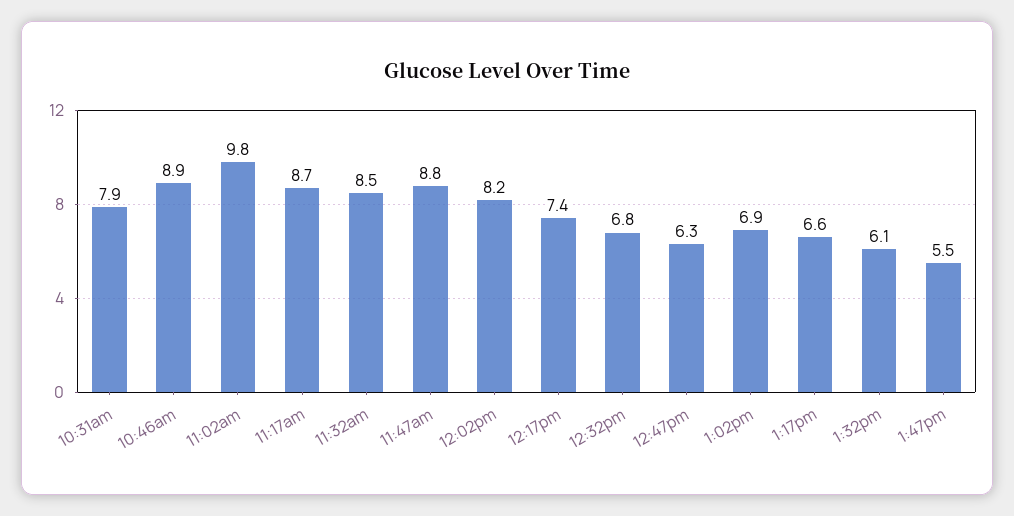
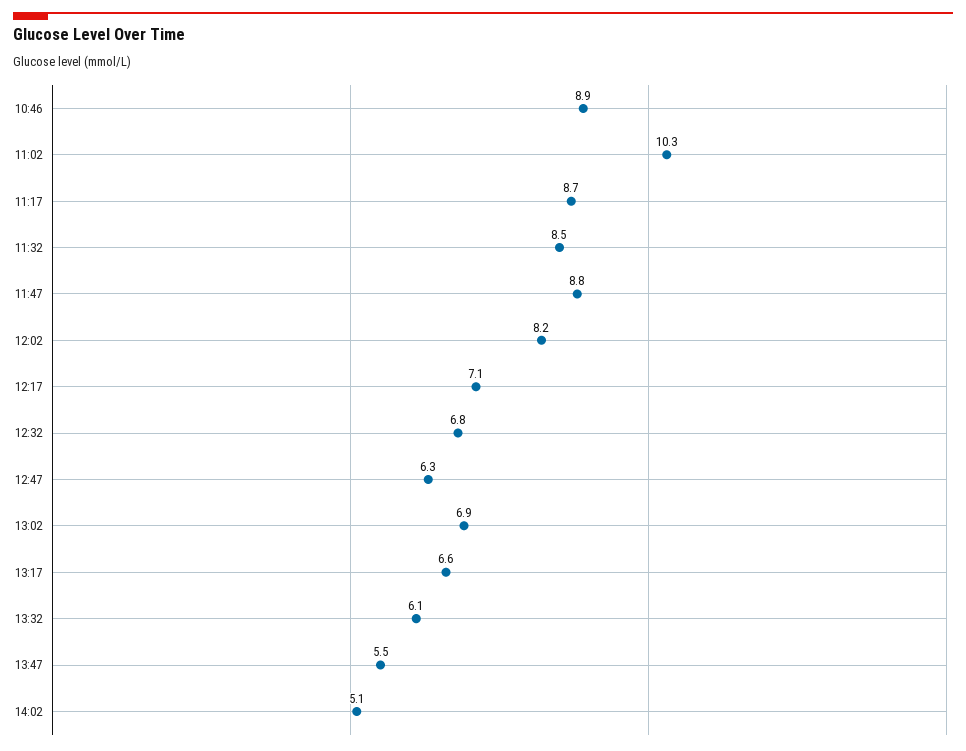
10:31am: 7.9 -> none
11:02am: 9.8 -> 10.3
12:17pm: 7.4 -> 7.1
14:02: none -> 5.1

